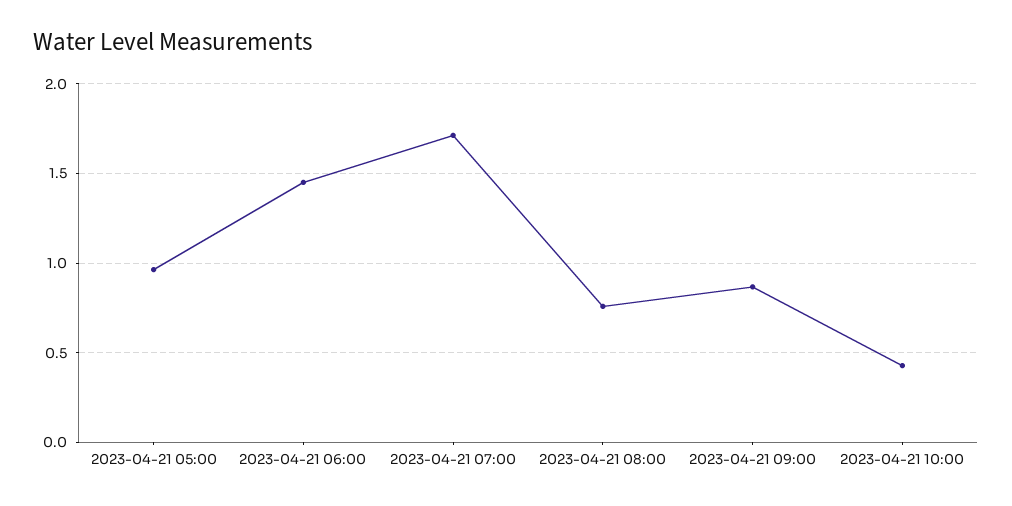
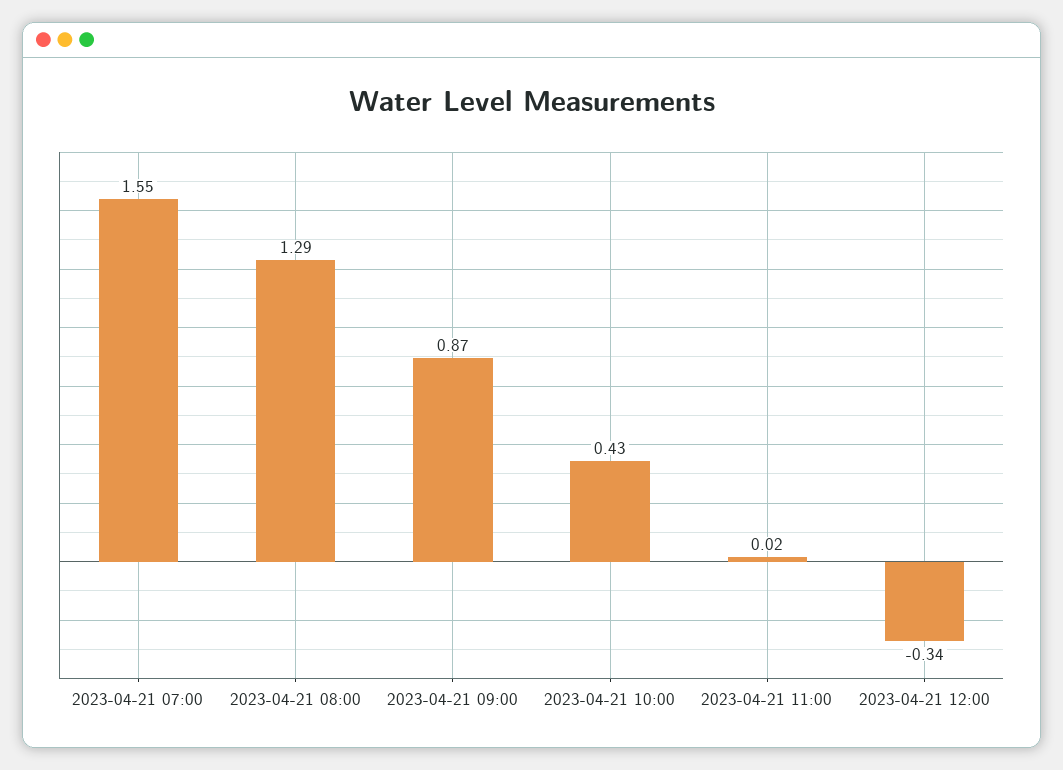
2023-04-21 05:00: 0.95 -> none
2023-04-21 06:00: 1.45 -> none
2023-04-21 07:00: 1.7 -> 1.55
2023-04-21 08:00: 0.75 -> 1.29
2023-04-21 11:00: none -> 0.02
2023-04-21 12:00: none -> -0.34

